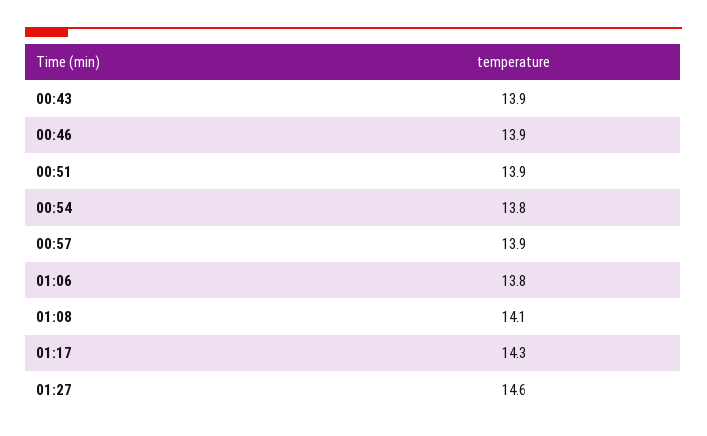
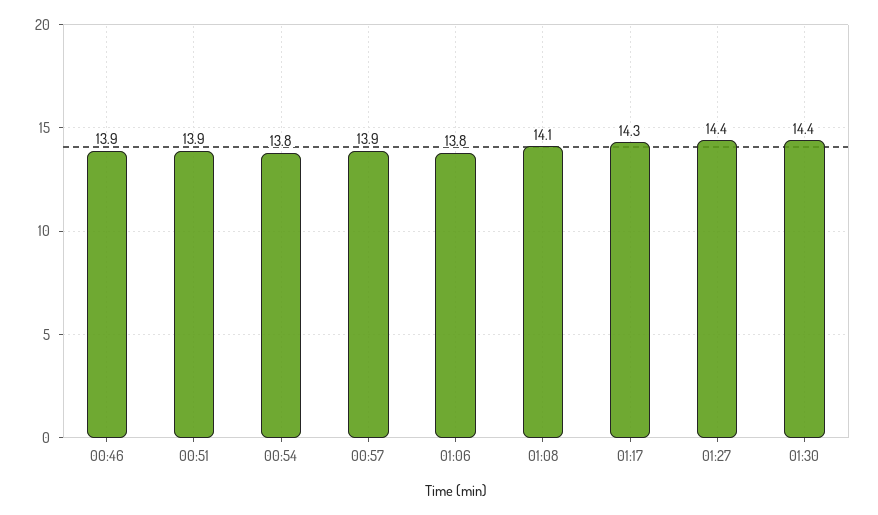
00:43: 13.9 -> none
01:27: 14.6 -> 14.4
01:30: none -> 14.4

